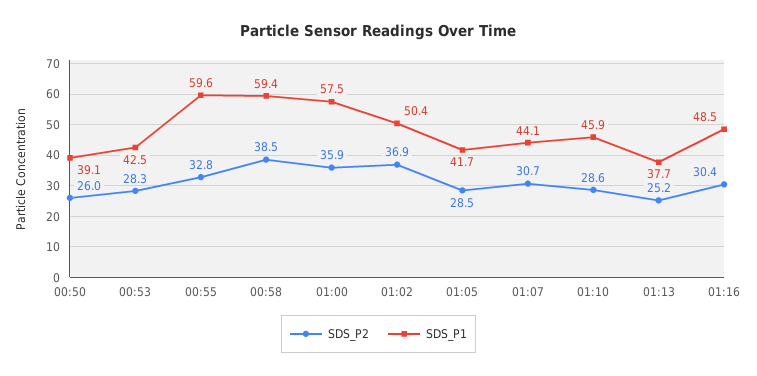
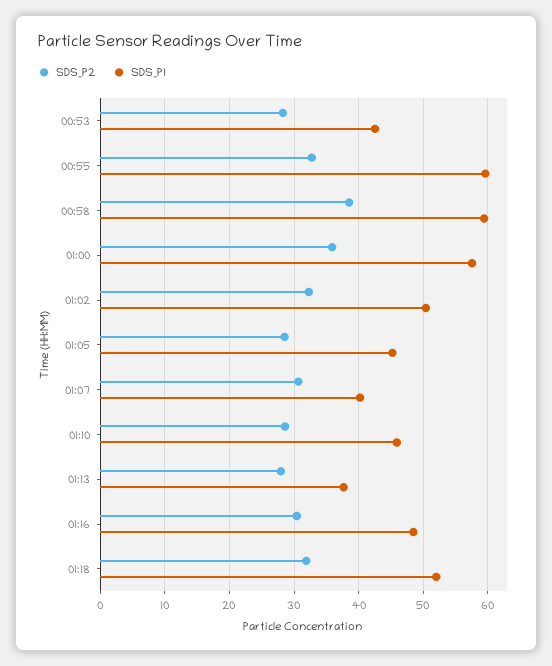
SDS_P2, 00:50: 26 -> none
SDS_P1, 00:50: 39.1 -> none
SDS_P2, 01:02: 36.9 -> 32
SDS_P1, 01:05: 41.7 -> 45
SDS_P1, 01:07: 44.1 -> 40
SDS_P2, 01:13: 25.2 -> 28
SDS_P2, 01:18: none -> 32
SDS_P1, 01:18: none -> 52

